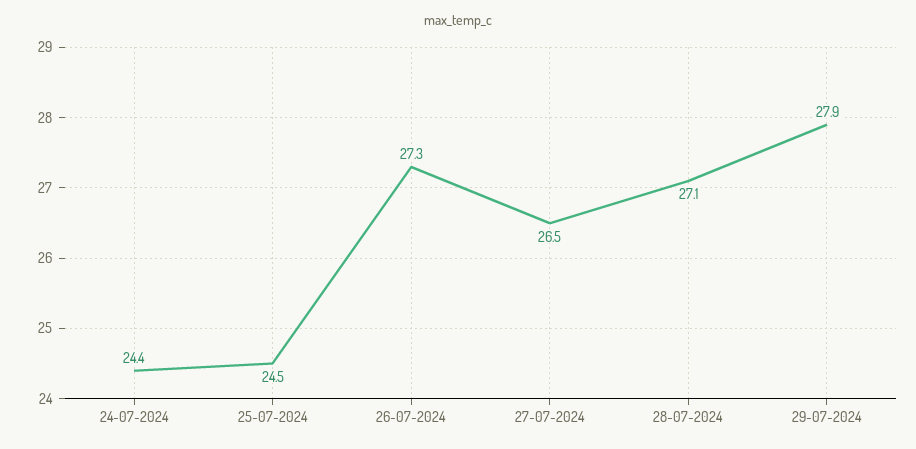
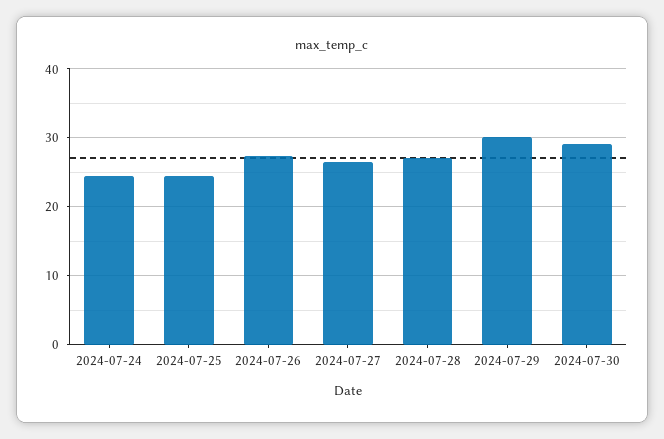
29-07-2024: 27.9 -> 30
2024-07-30: none -> 29

